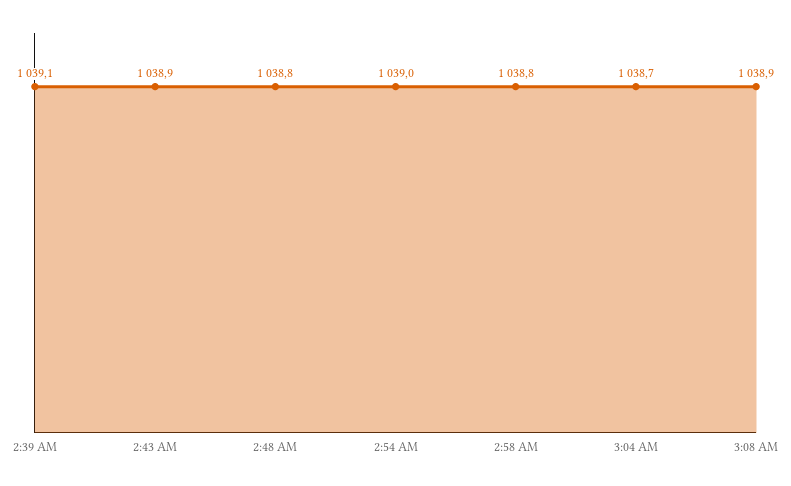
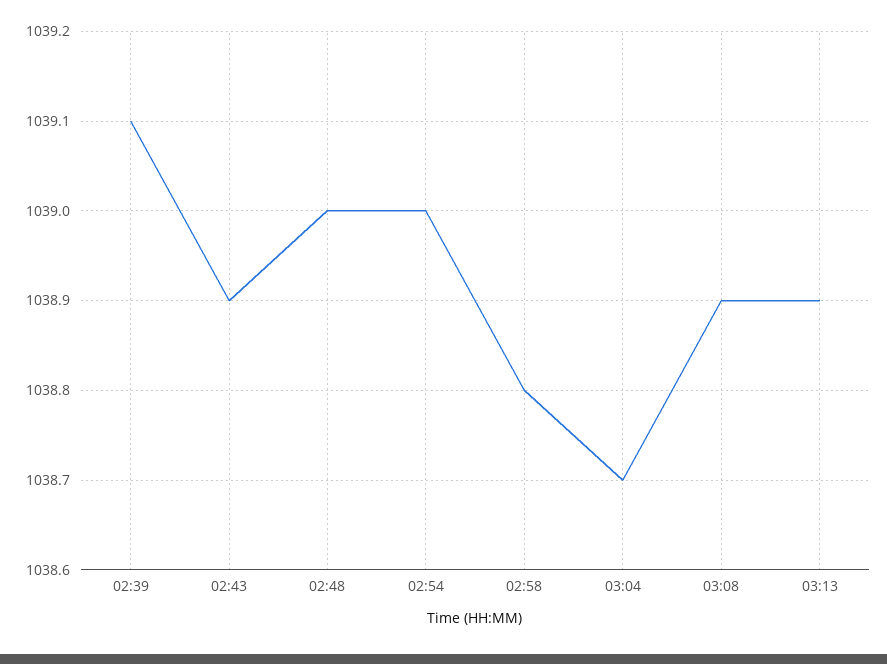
2:48 AM: 1038.8 -> 1039
03:13: none -> 1038.9

